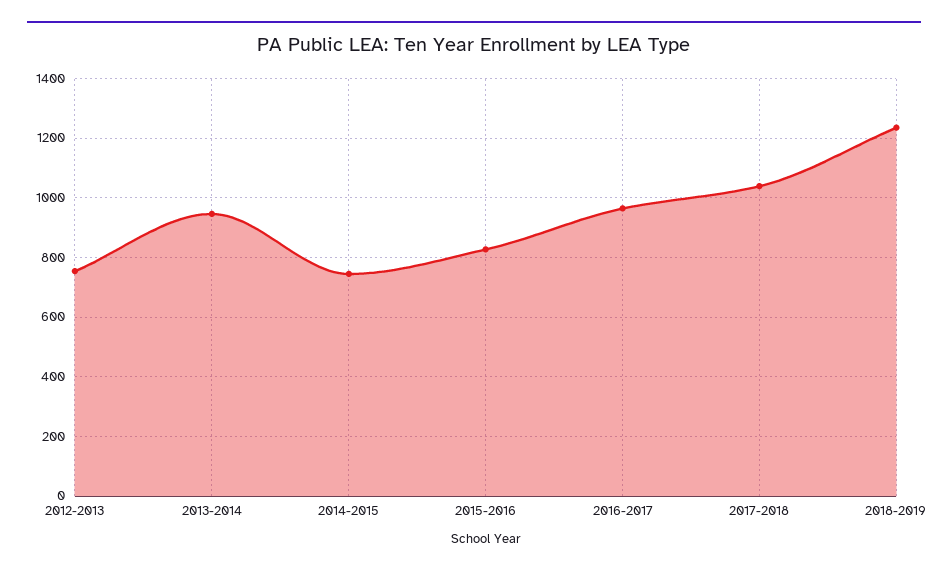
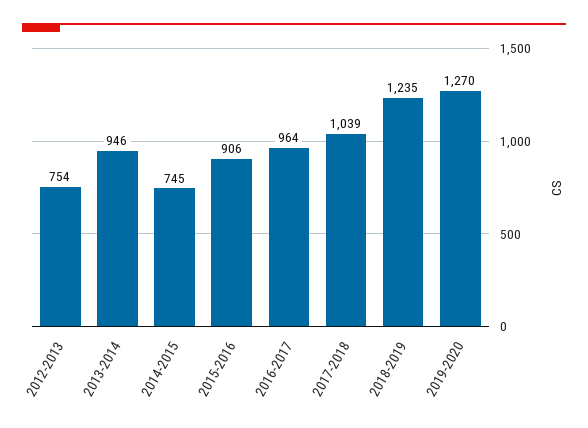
2015-2016: 825 -> 906
2019-2020: none -> 1270

